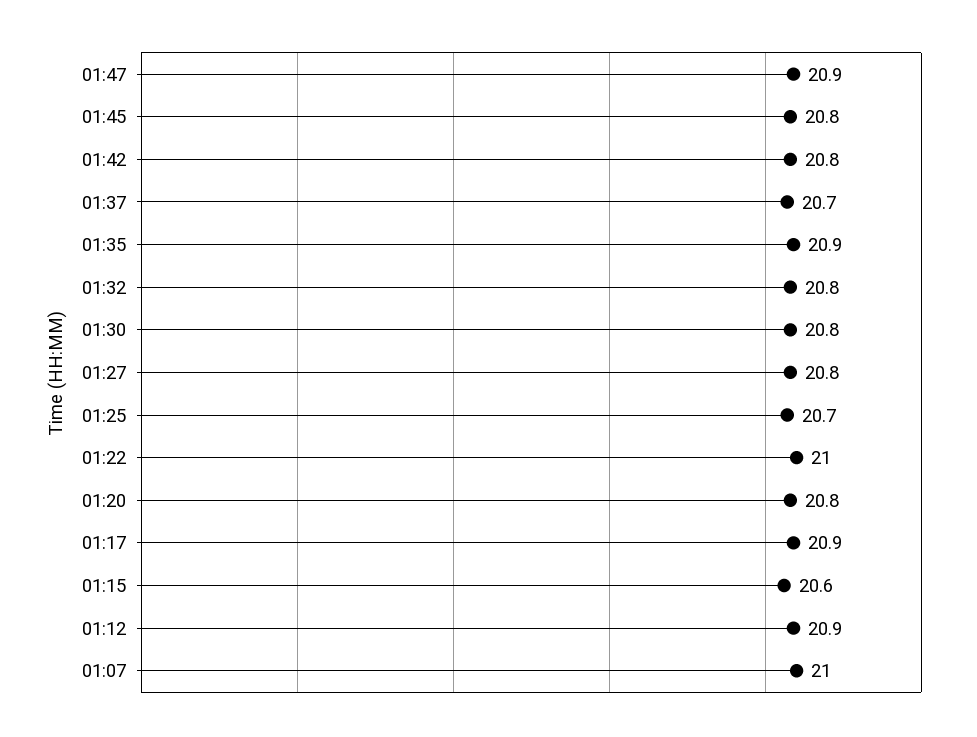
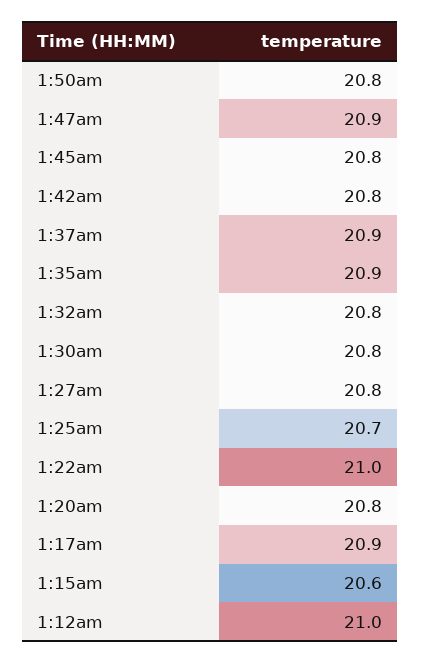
01:37: 20.7 -> 20.9
01:12: 20.9 -> 21
01:07: 21 -> none
1:50am: none -> 20.8

